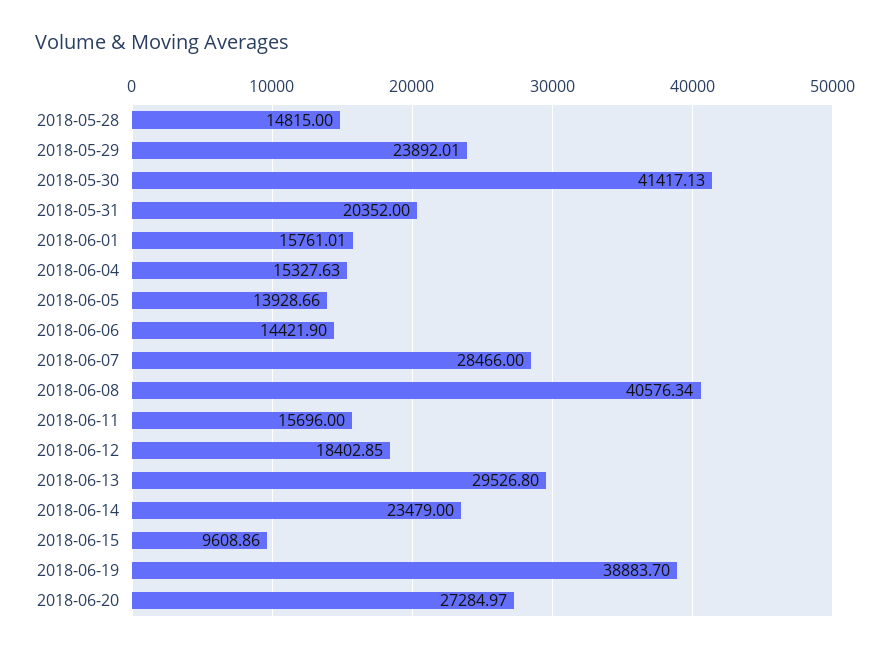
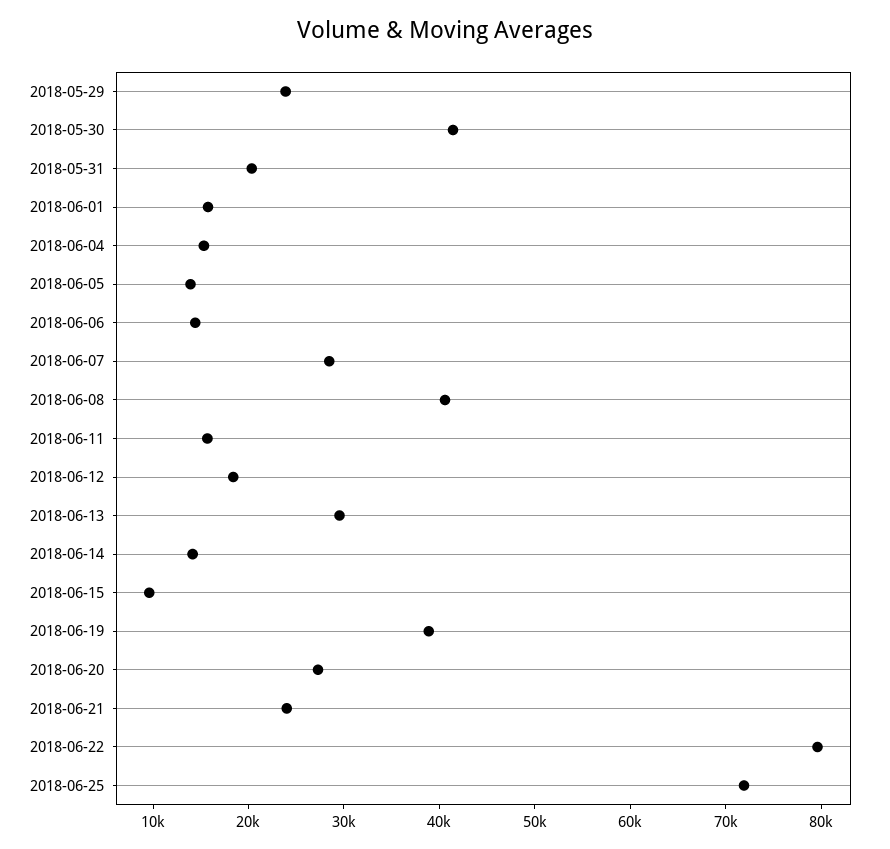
2018-05-28: 14815 -> none
2018-06-14: 23479 -> 14000
2018-06-21: none -> 24000
2018-06-22: none -> 80000
2018-06-25: none -> 72000

